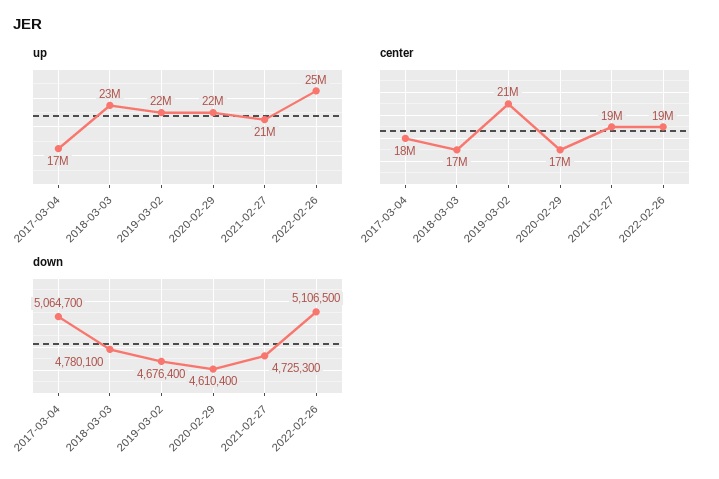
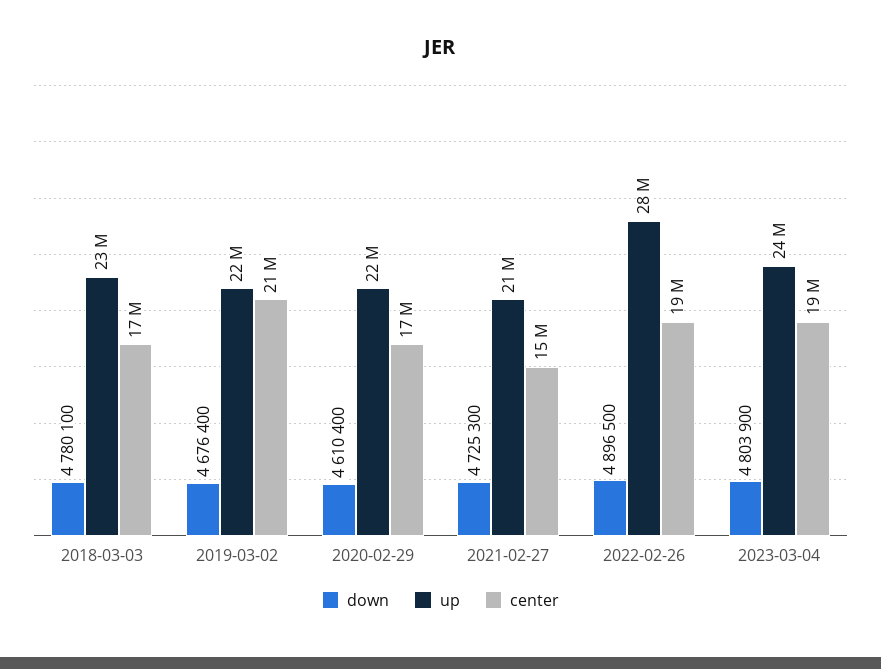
up, 2017-03-04: 17000000 -> none
up, 2022-02-26: 25000000 -> 28000000
center, 2017-03-04: 18000000 -> none
center, 2021-02-27: 19000000 -> 15000000
down, 2017-03-04: 5064700 -> none
down, 2022-02-26: 5106500 -> 4896500
down, 2023-03-04: none -> 4803900
up, 2023-03-04: none -> 24000000
center, 2023-03-04: none -> 19000000

